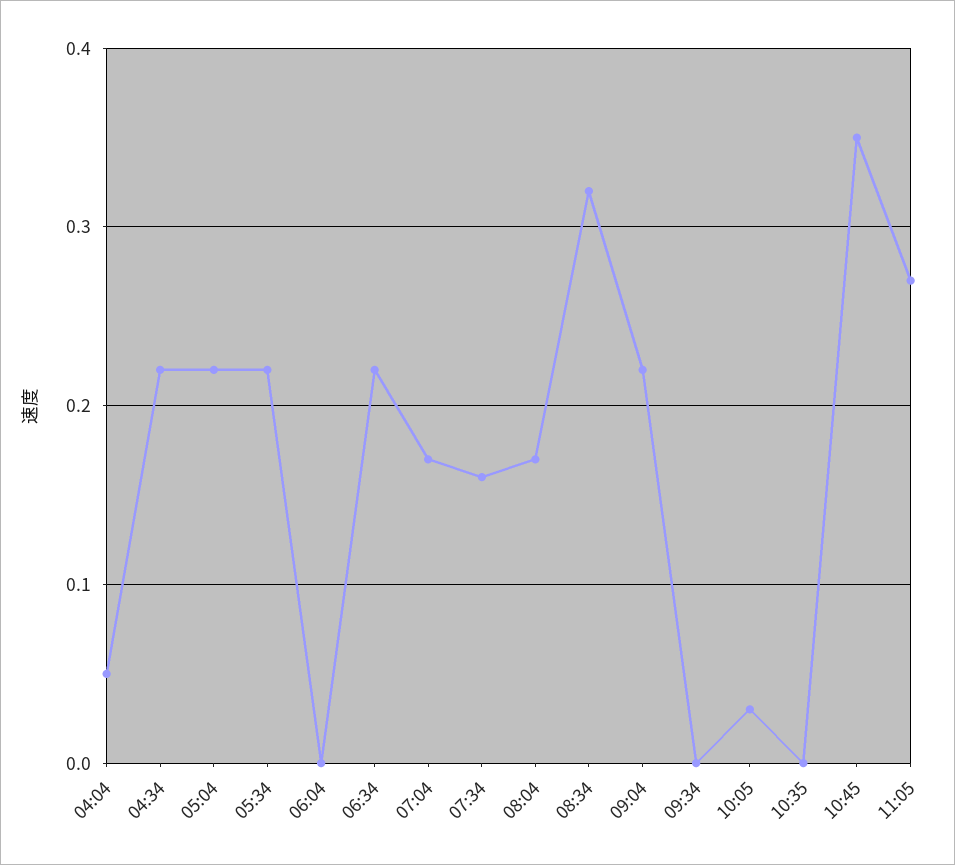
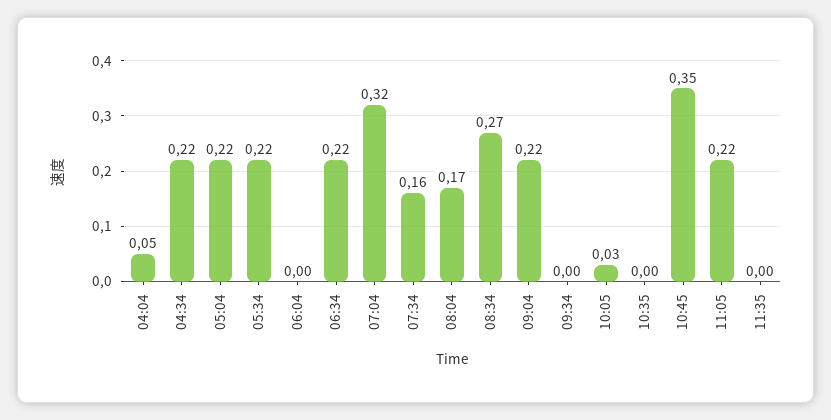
07:04: 0.17 -> 0.32
08:34: 0.32 -> 0.27
11:05: 0.27 -> 0.22
11:35: none -> 0

